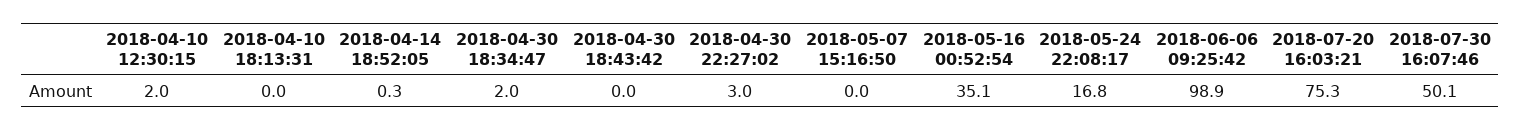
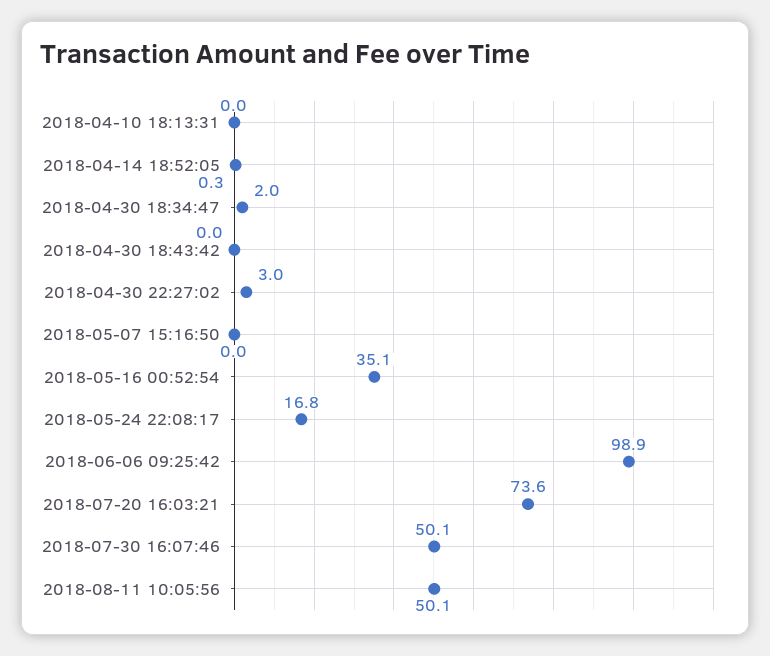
2018-04-10 12:30:15: 2 -> none
2018-07-20 16:03:21: 75.3 -> 73.6
2018-08-11 10:05:56: none -> 50.1

